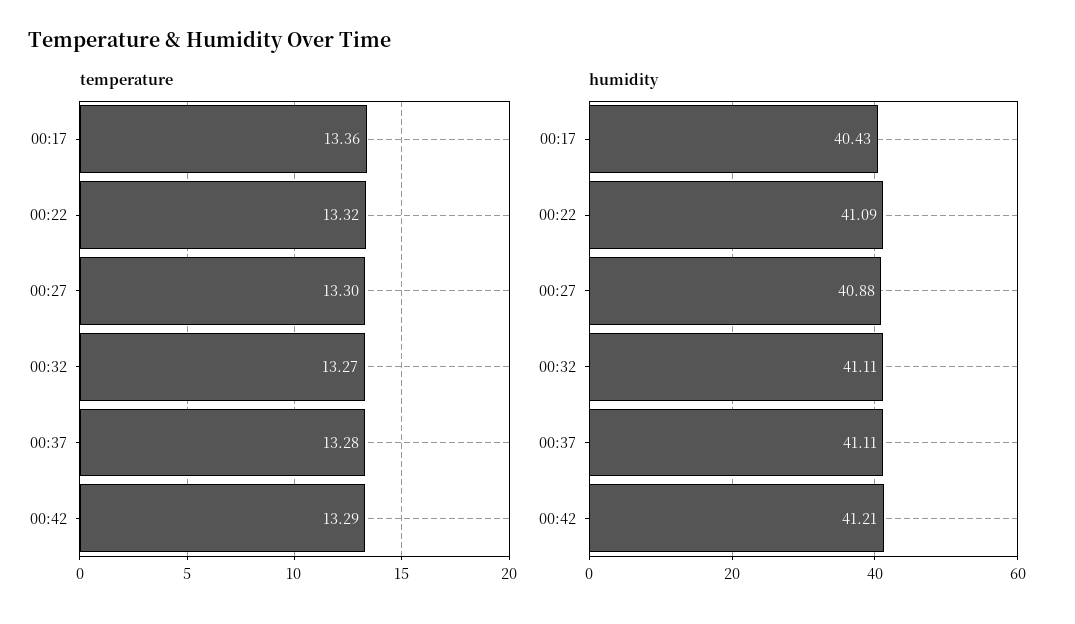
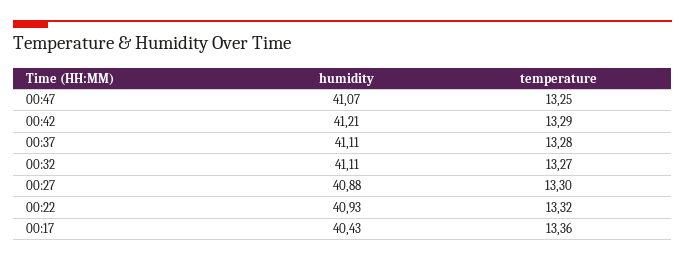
humidity, 00:22: 41.09 -> 40.93
humidity, 00:47: none -> 41.07
temperature, 00:47: none -> 13.25

